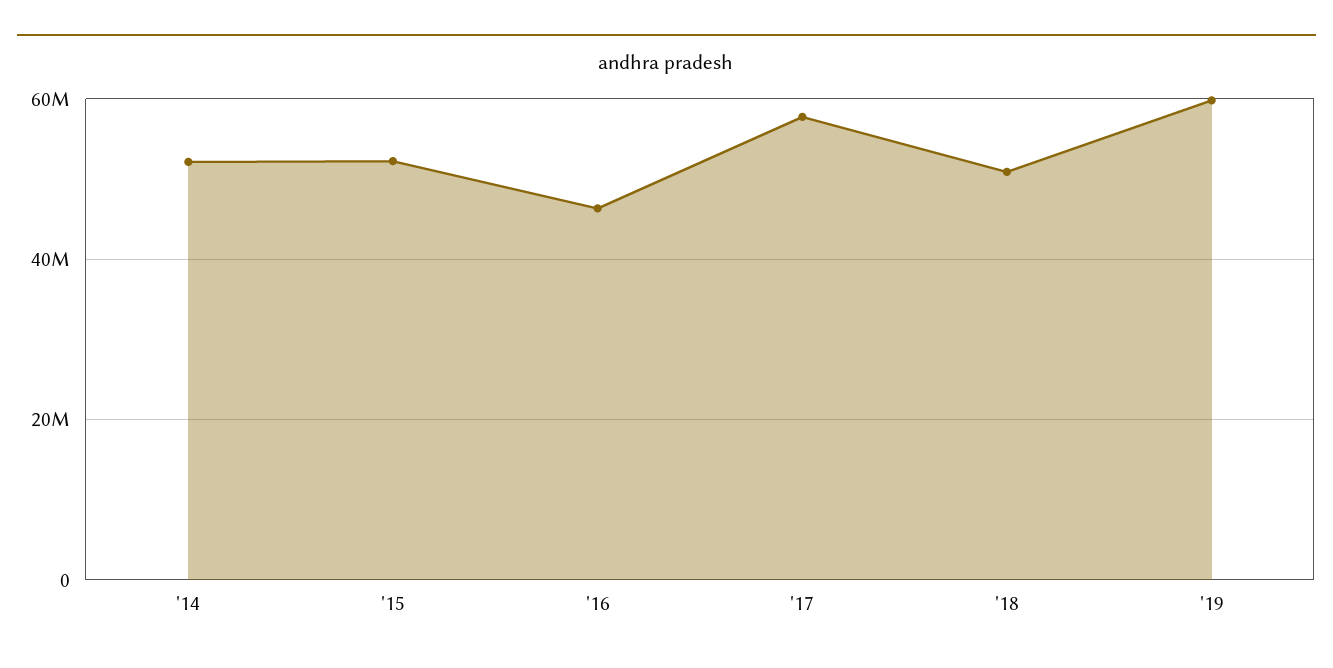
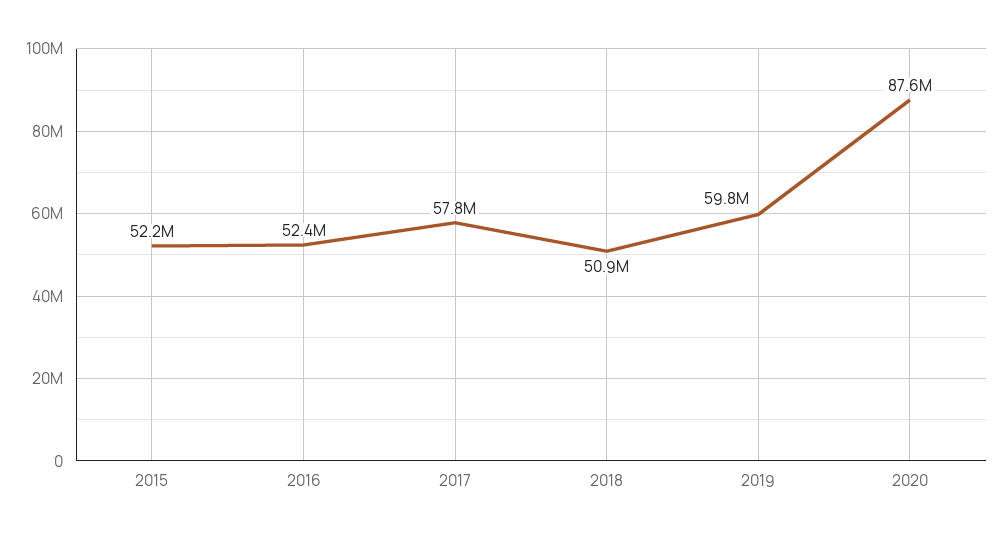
'14: 52000000 -> none
'16: 46000000 -> 52400000
2020: none -> 87600000

